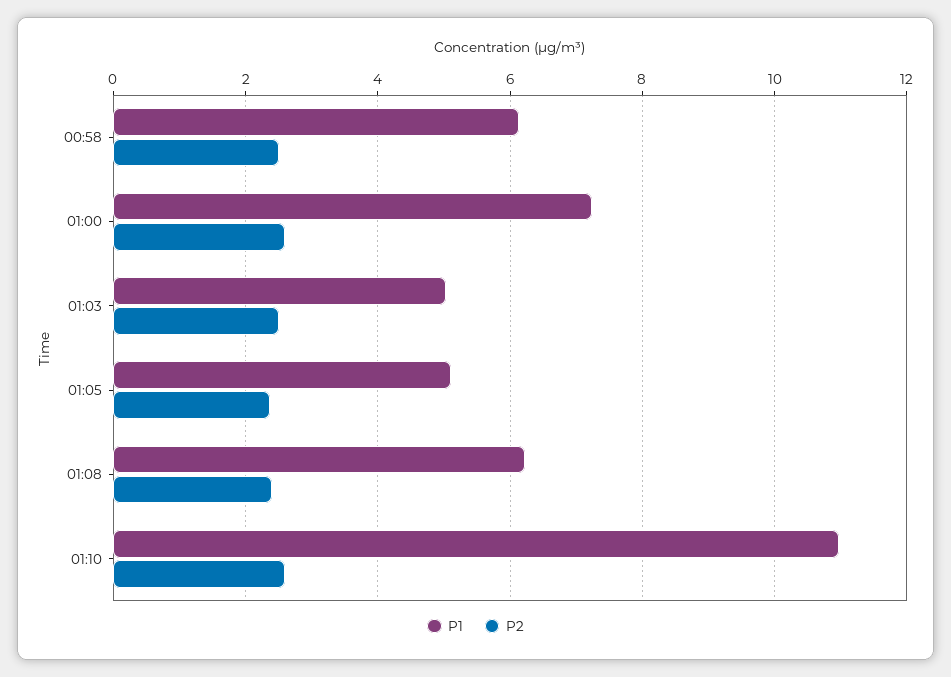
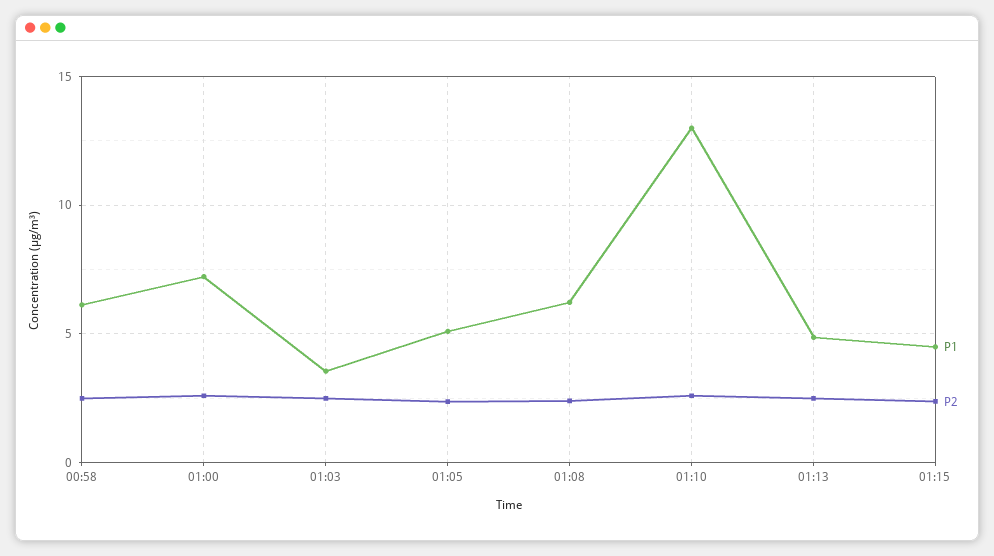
P1, 01:03: 5 -> 3.5
P1, 01:10: 11 -> 13
P1, 01:13: none -> 5
P2, 01:13: none -> 2.5
P1, 01:15: none -> 4.5
P2, 01:15: none -> 2.5

